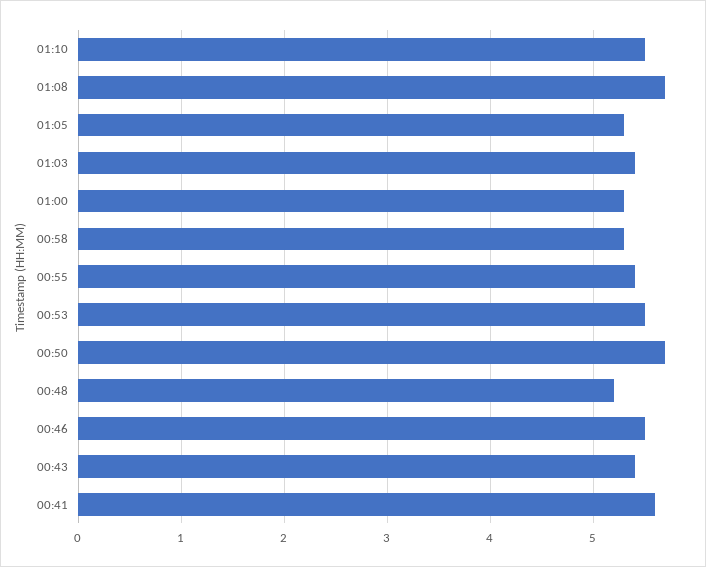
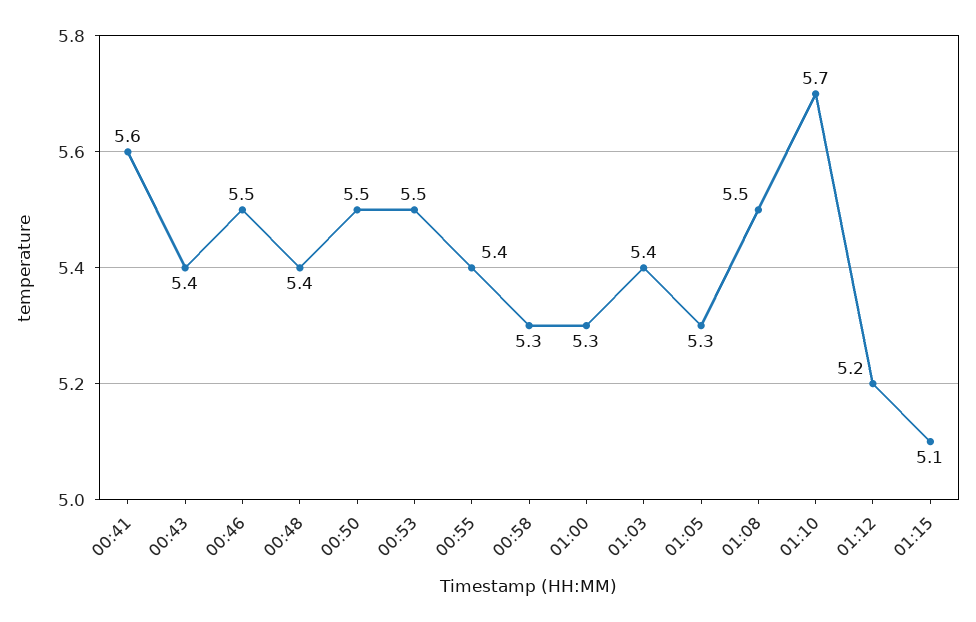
01:10: 5.5 -> 5.7
01:08: 5.7 -> 5.5
00:50: 5.7 -> 5.5
00:48: 5.2 -> 5.4
01:12: none -> 5.2
01:15: none -> 5.1

